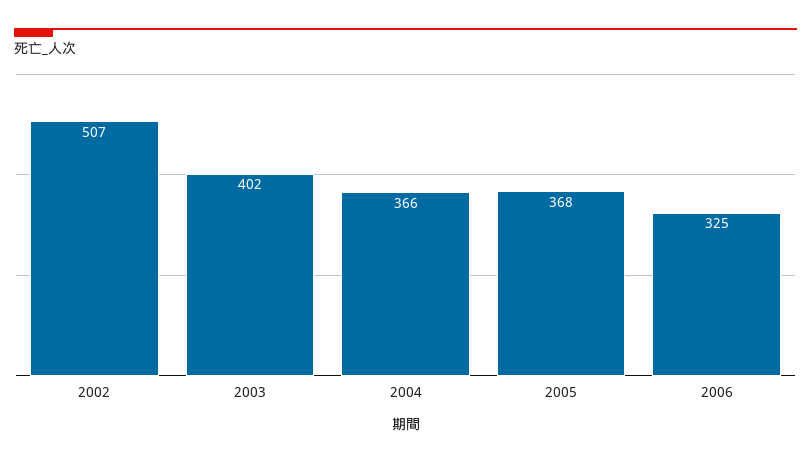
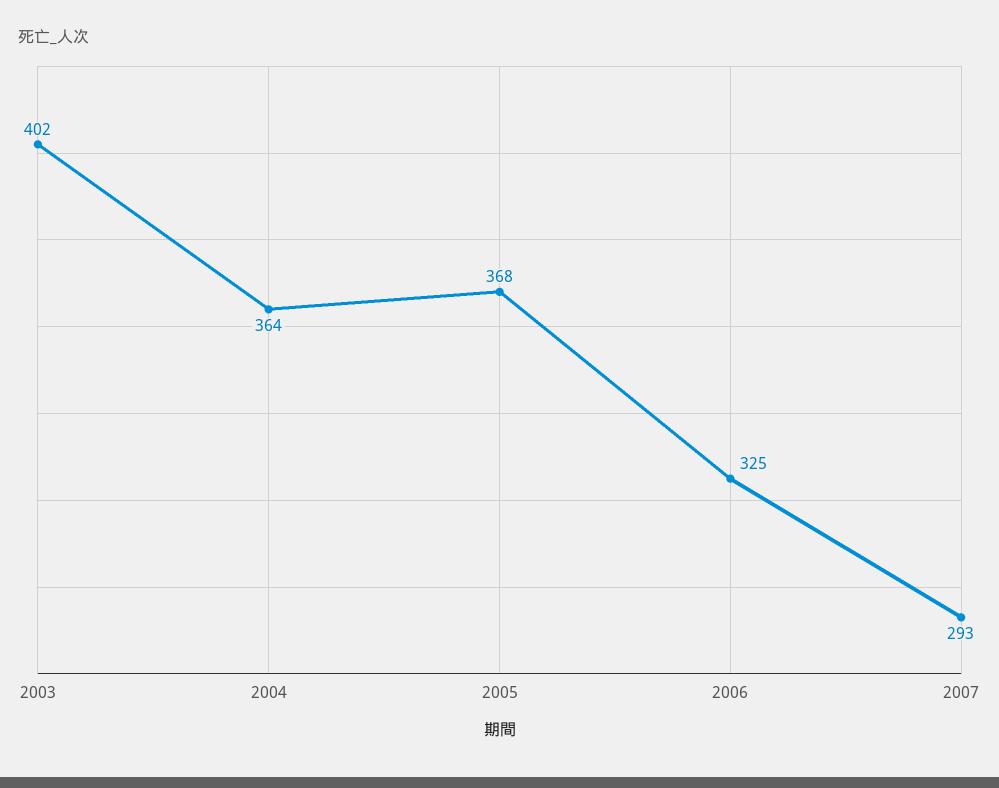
2002: 507 -> none
2004: 366 -> 364
2007: none -> 293

